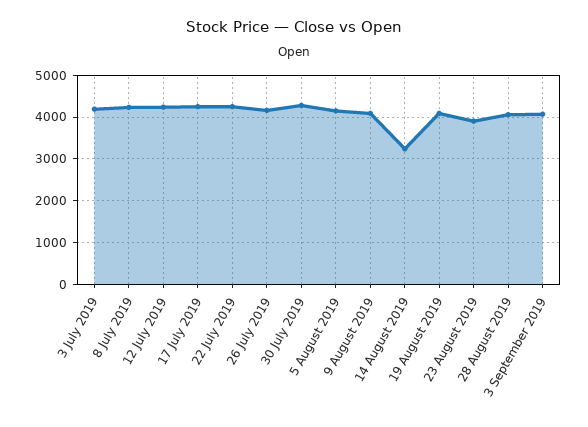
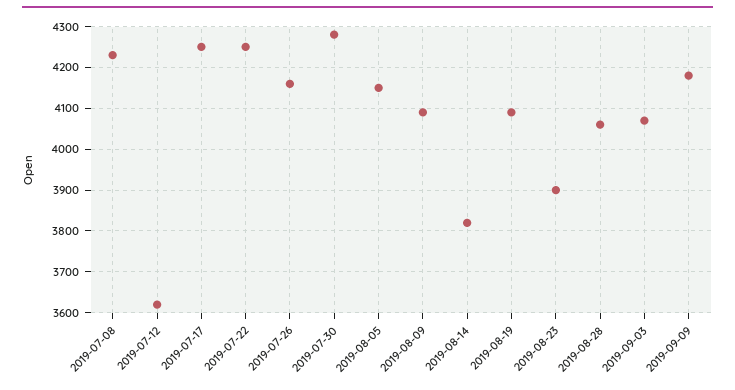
3 July 2019: 4200 -> none
12 July 2019: 4200 -> 3620
14 August 2019: 3200 -> 3820
2019-09-09: none -> 4180

